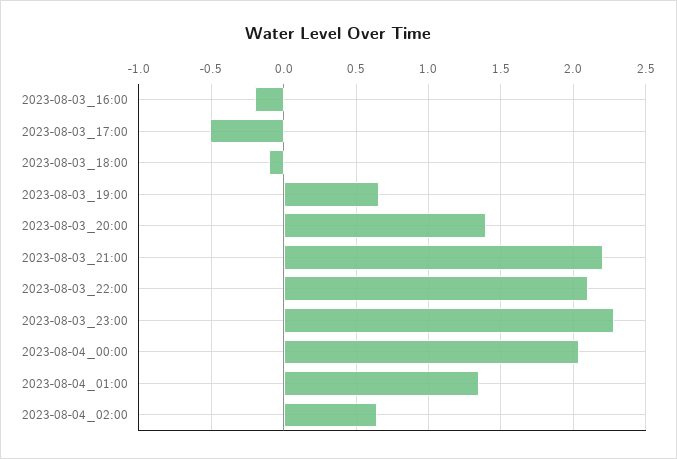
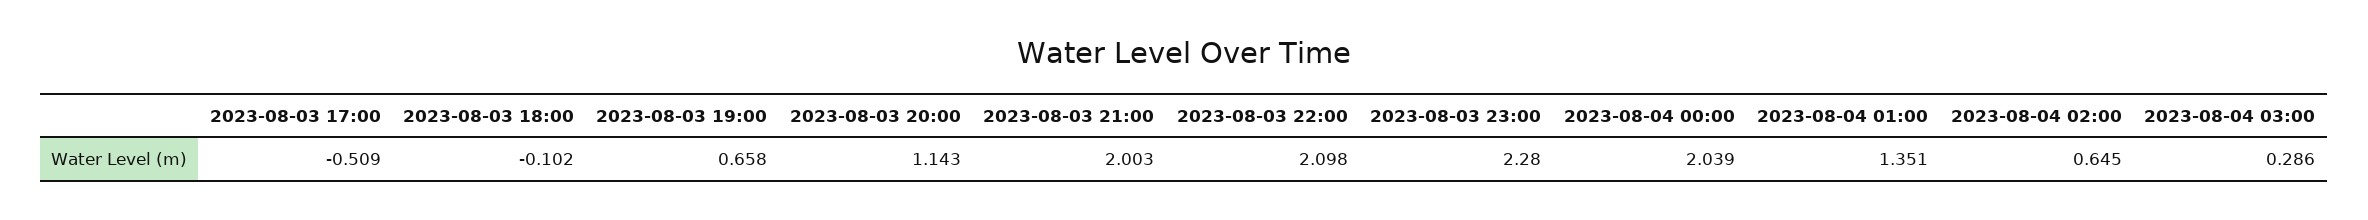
2023-08-03_16:00: -0.2 -> none
2023-08-03_20:00: 1.4 -> 1.143
2023-08-03_21:00: 2.2 -> 2.003
2023-08-04 03:00: none -> 0.286

